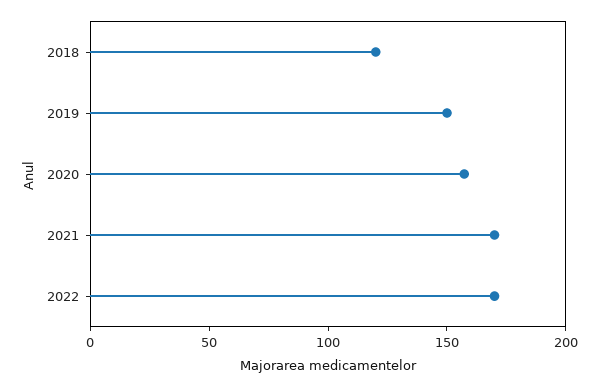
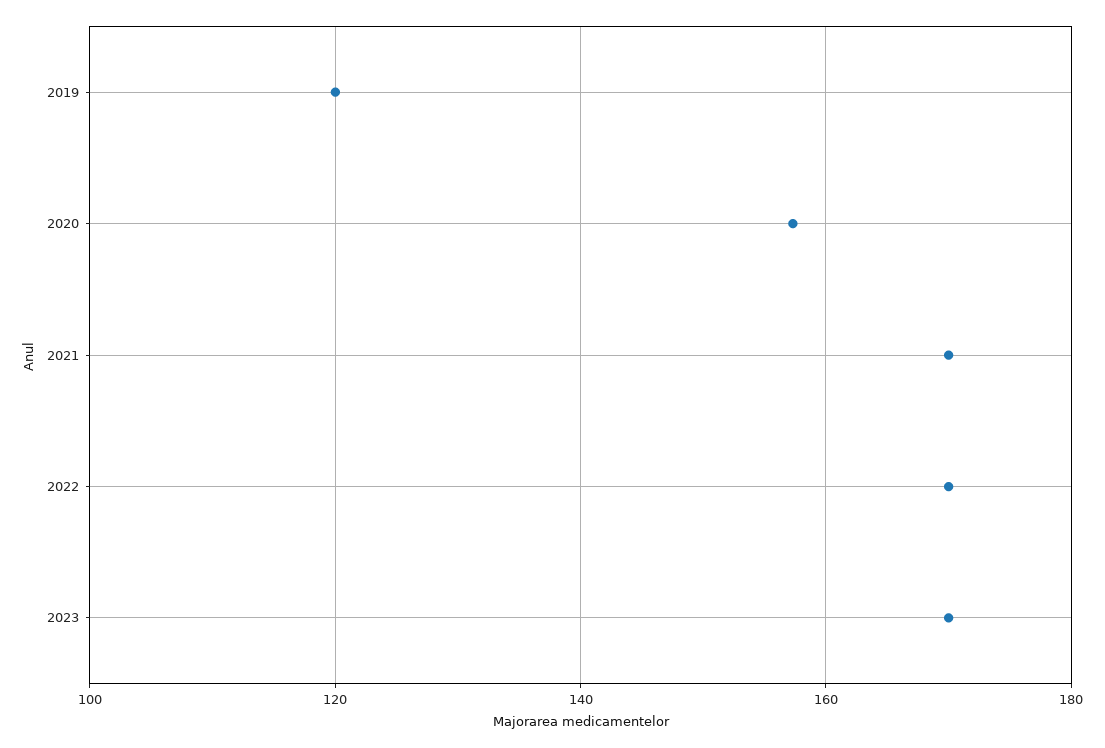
2018: 120 -> none
2019: 150 -> 120
2023: none -> 170

